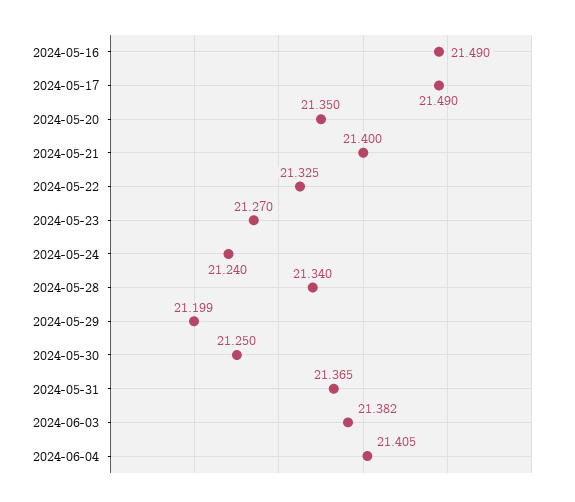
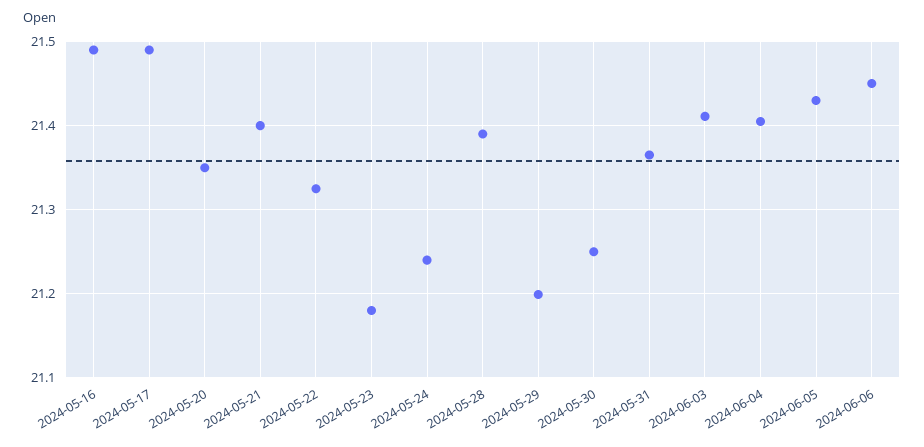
2024-05-23: 21.27 -> 21.18
2024-05-28: 21.34 -> 21.39
2024-06-03: 21.382 -> 21.41
2024-06-05: none -> 21.43
2024-06-06: none -> 21.45

